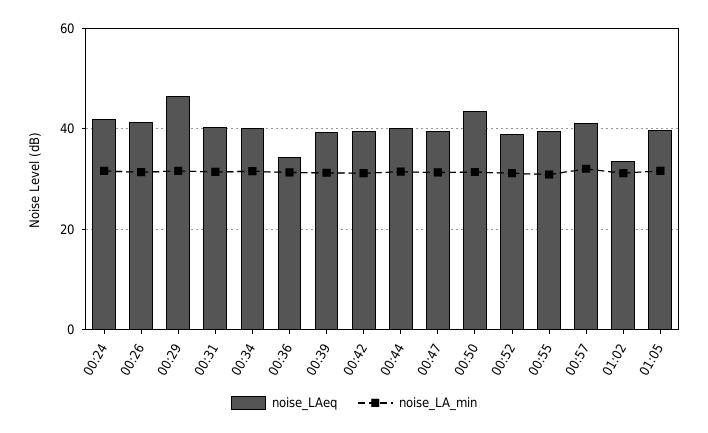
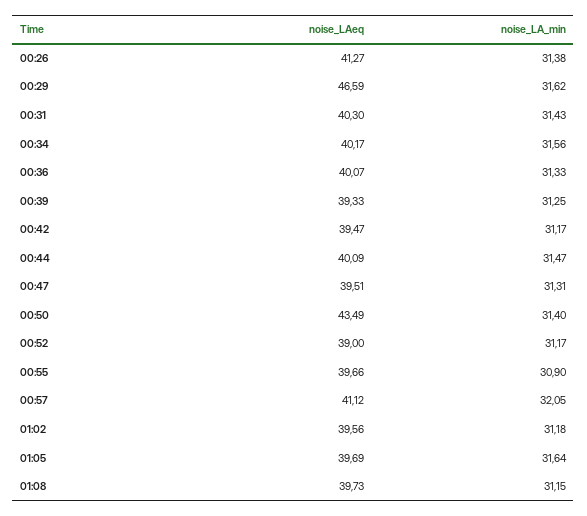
noise_LAeq, 00:24: 42 -> none
noise_LA_min, 00:24: 32 -> none
noise_LAeq, 00:36: 34 -> 40.07
noise_LAeq, 01:02: 34 -> 39.56
noise_LAeq, 01:08: none -> 39.73
noise_LA_min, 01:08: none -> 31.15

